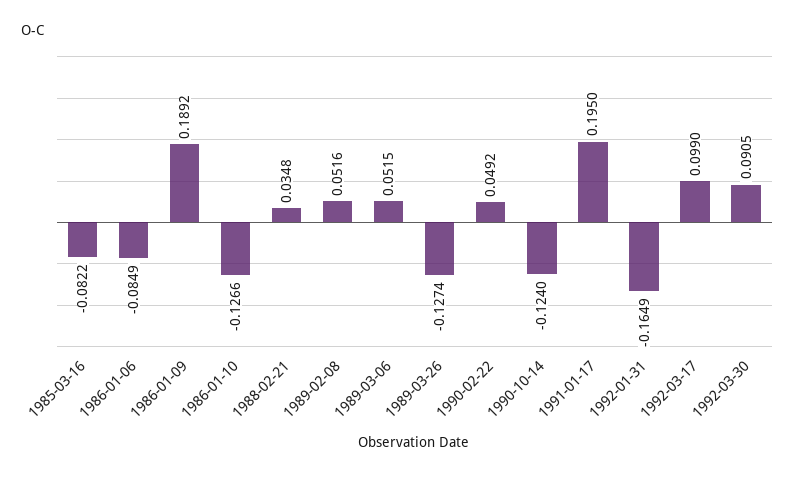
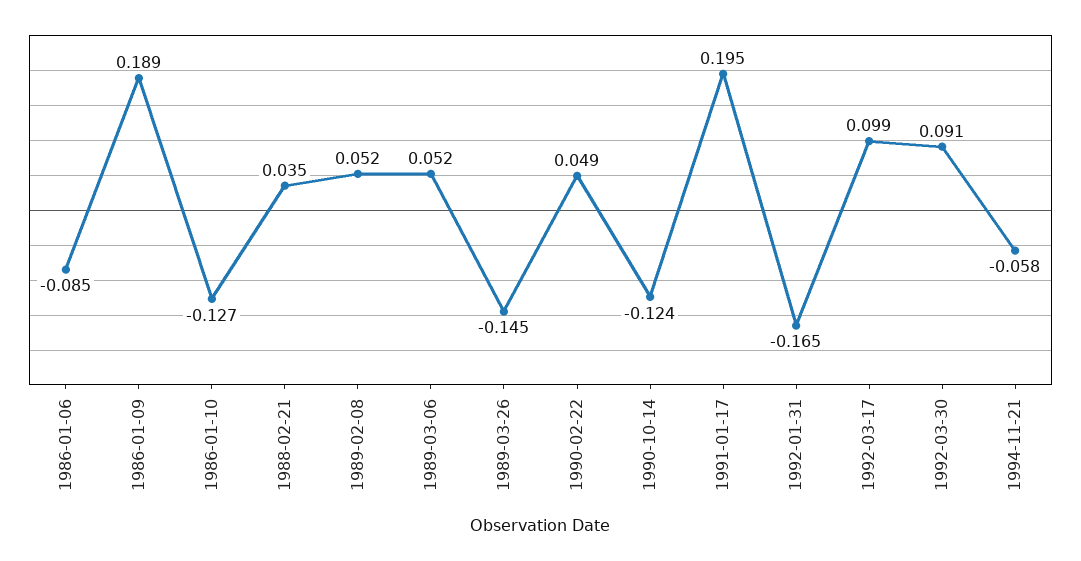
1985-03-16: -0.0822 -> none
1989-03-26: -0.1274 -> -0.145
1994-11-21: none -> -0.058

